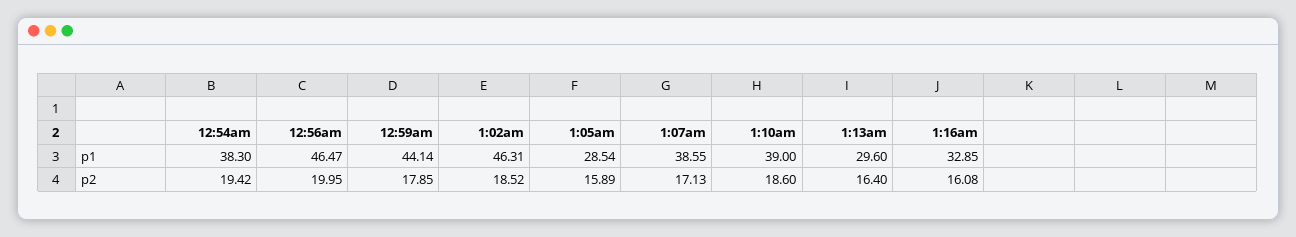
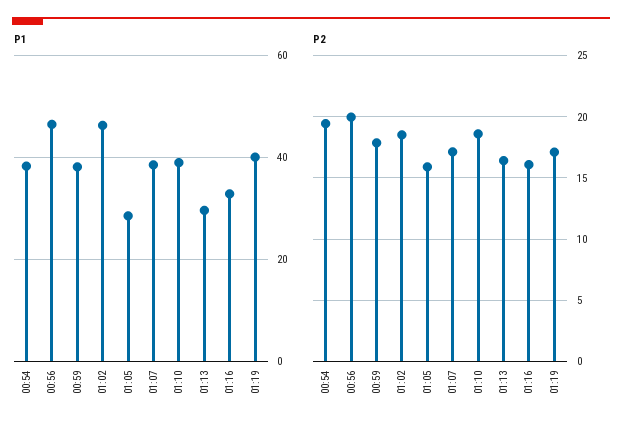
p1, 12:59am: 44.14 -> 38
p1, 01:19: none -> 40
p2, 01:19: none -> 17

